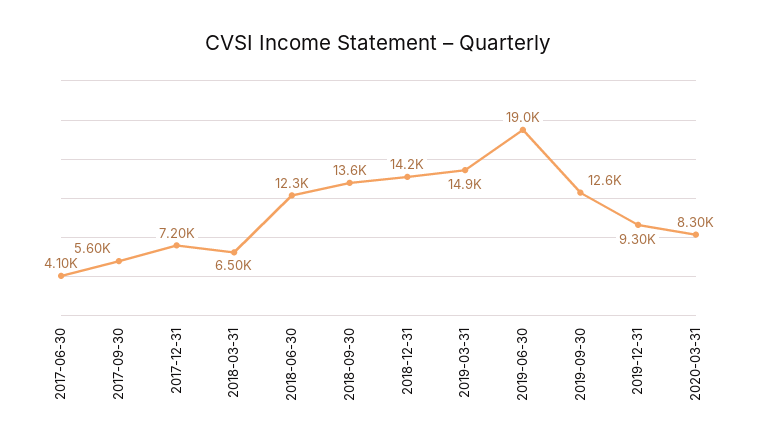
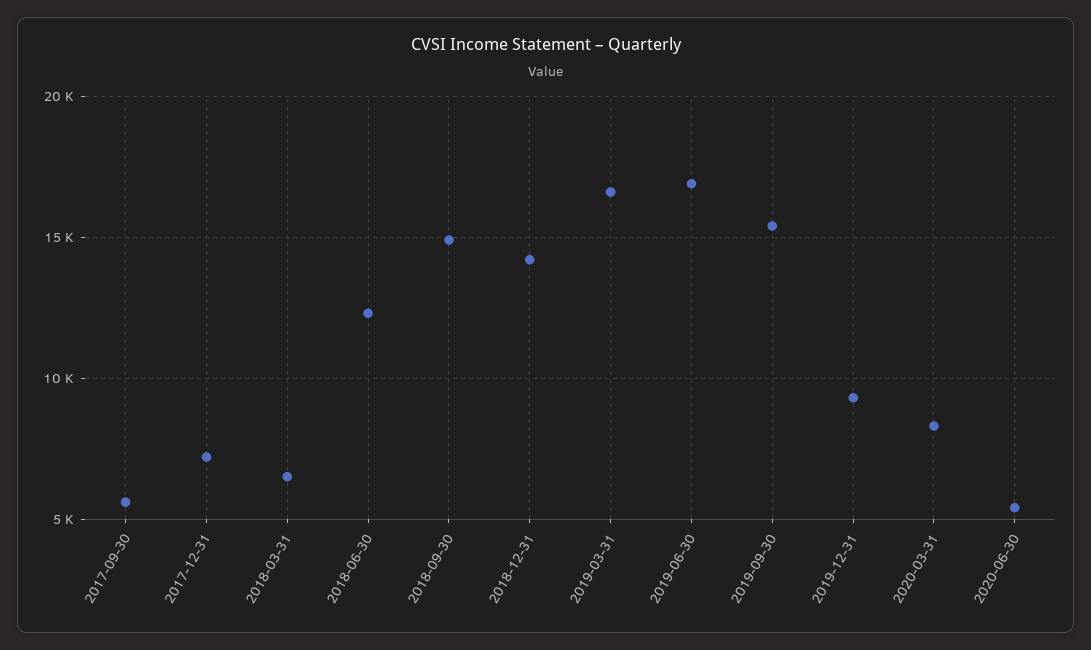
2017-06-30: 4100 -> none
2018-09-30: 13600 -> 15000
2019-03-31: 14900 -> 16500
2019-06-30: 19000 -> 17000
2019-09-30: 12600 -> 15500
2020-06-30: none -> 5500

